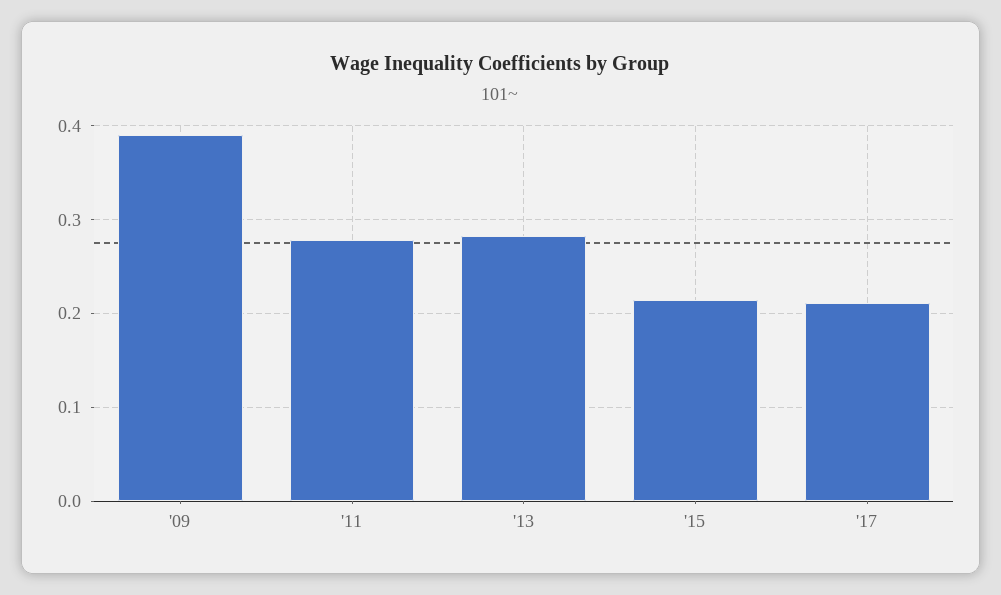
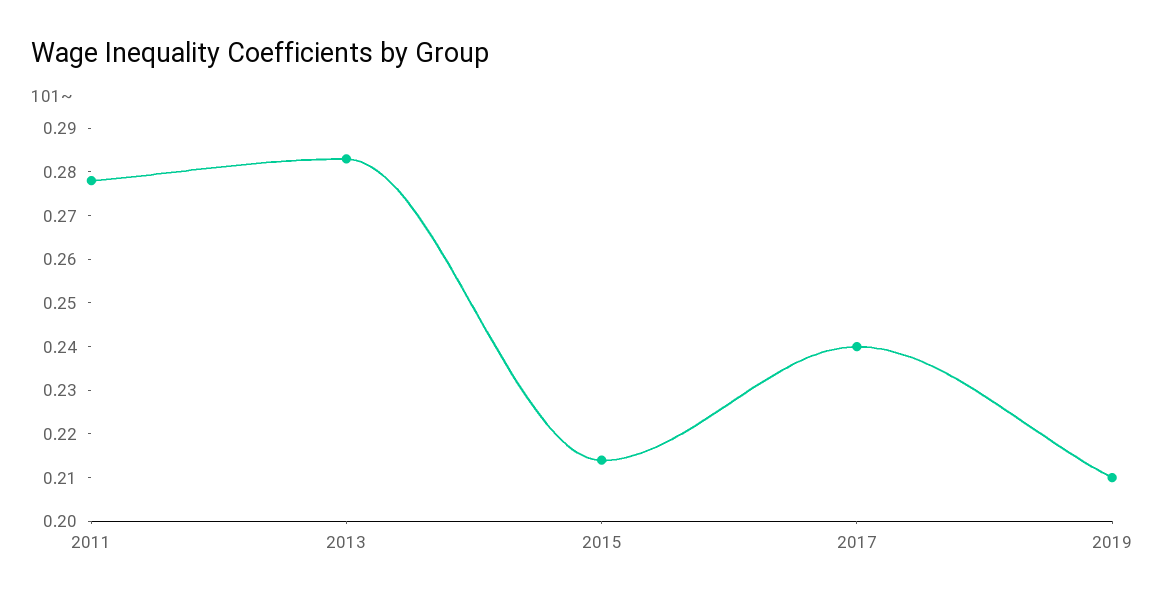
'09: 0.39 -> none
'17: 0.21 -> 0.24
2019: none -> 0.21

